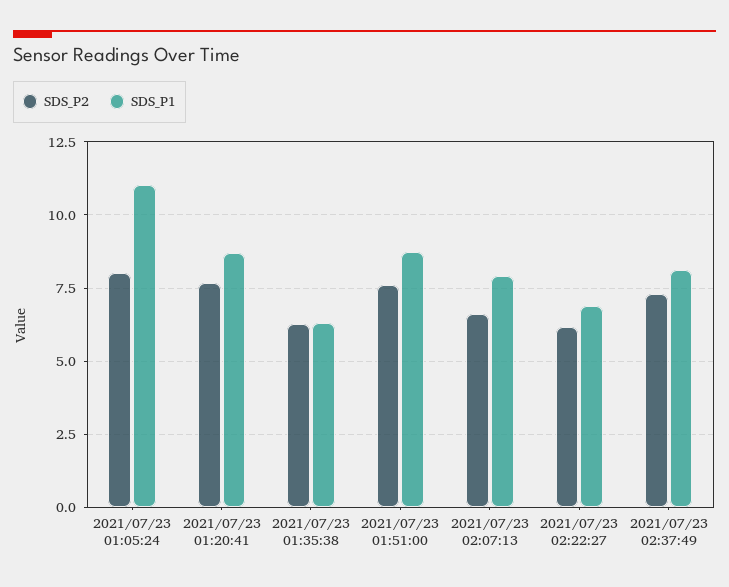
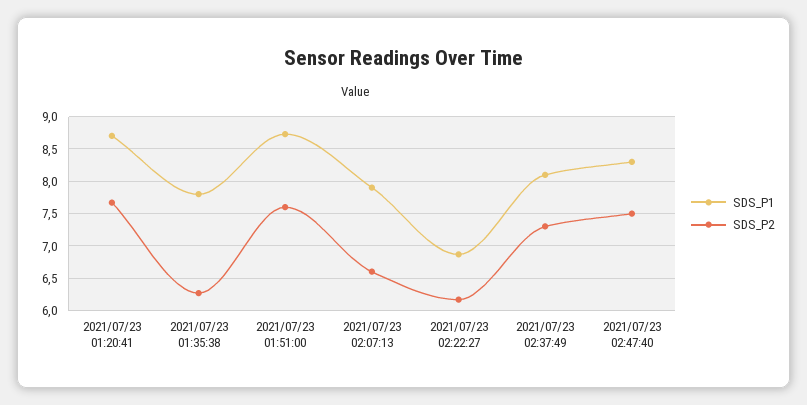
SDS_P2, 2021/07/23 01:05:24: 8 -> none
SDS_P1, 2021/07/23 01:05:24: 11 -> none
SDS_P1, 2021/07/23 01:35:38: 6.25 -> 7.8
SDS_P1, 2021/07/23 02:47:40: none -> 8.3
SDS_P2, 2021/07/23 02:47:40: none -> 7.5

